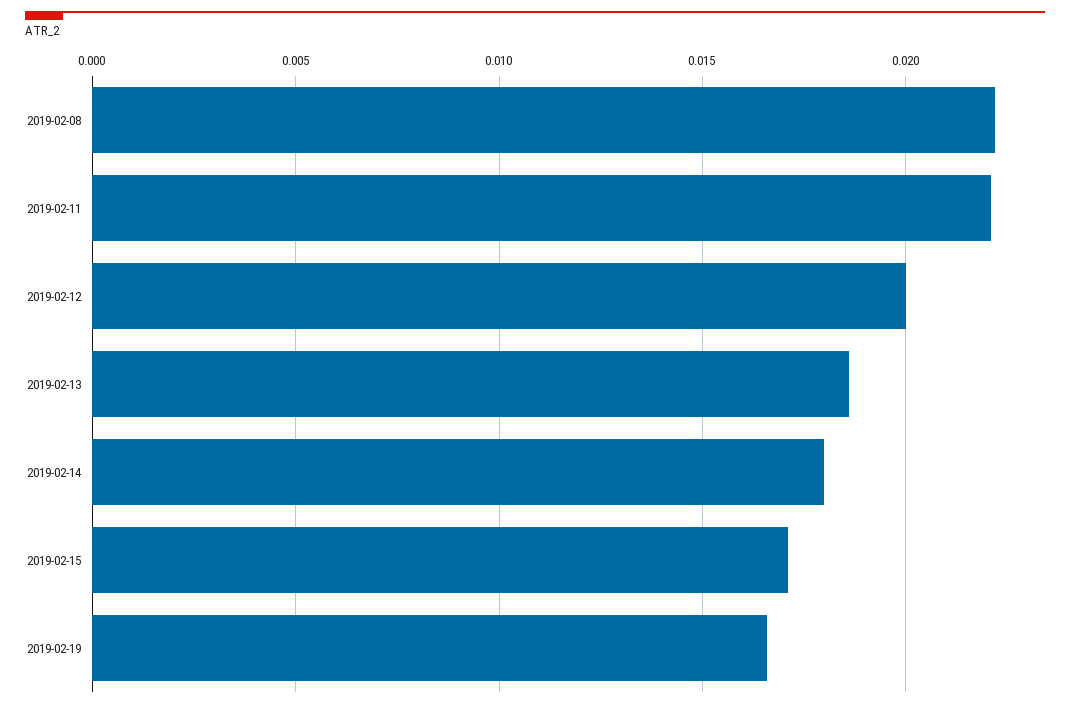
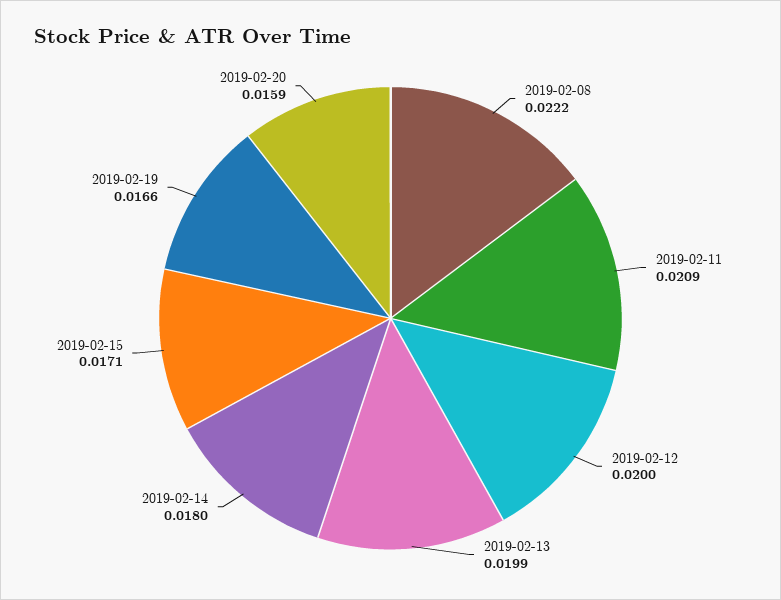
2019-02-11: 0.022 -> 0.0209
2019-02-13: 0.0185 -> 0.0199
2019-02-20: none -> 0.0159

